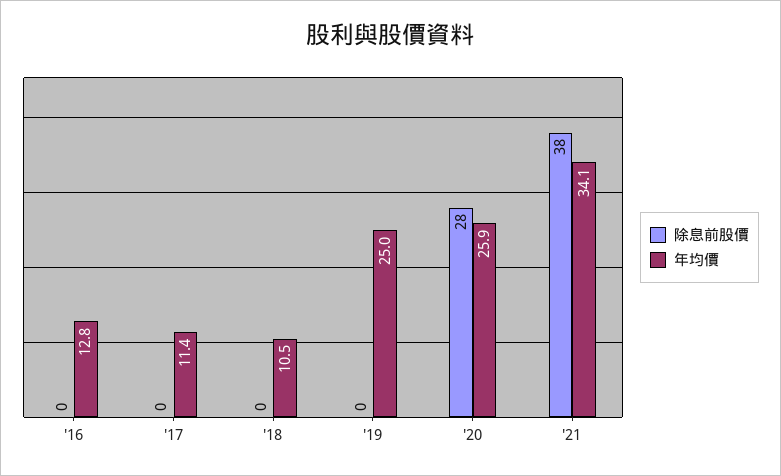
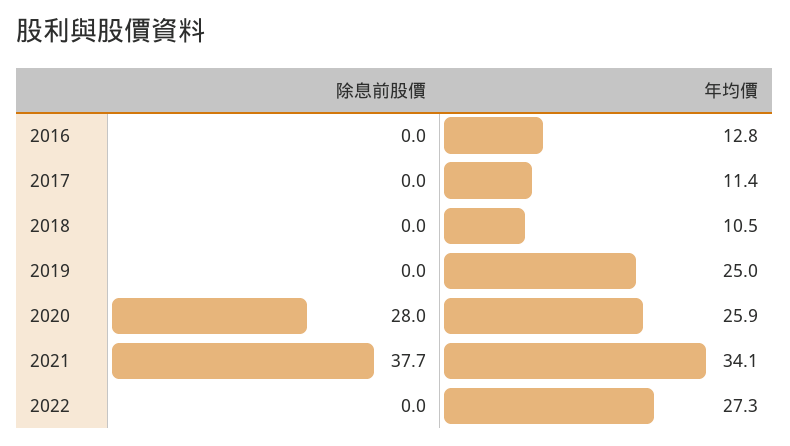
除息前股價, 2022: none -> 0
年均價, 2022: none -> 27.3

